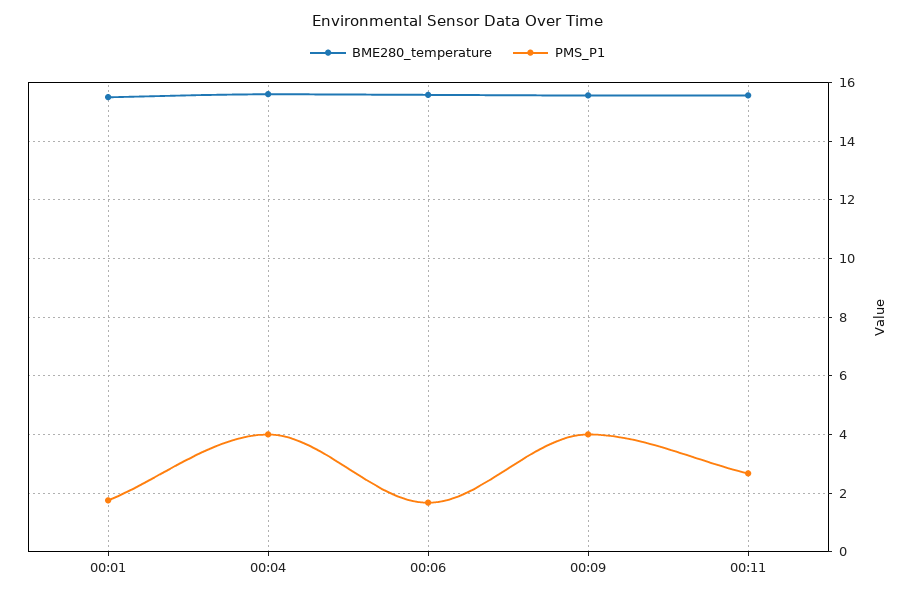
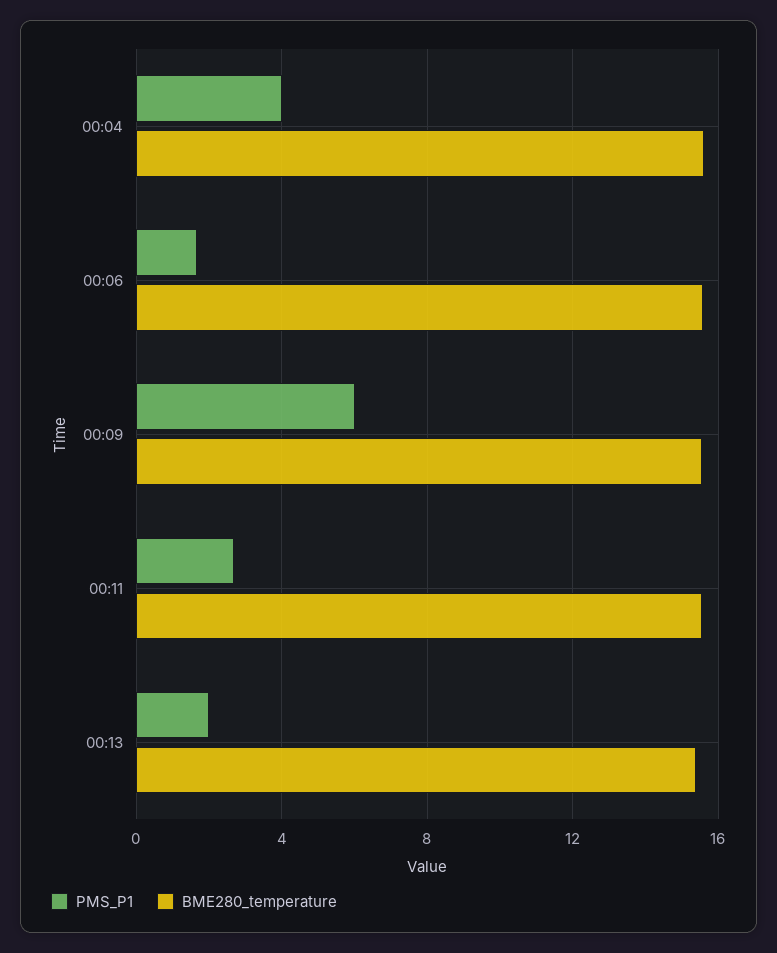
BME280_temperature, 00:01: 15.5 -> none
PMS_P1, 00:01: 1.75 -> none
PMS_P1, 00:09: 4 -> 6
PMS_P1, 00:13: none -> 2
BME280_temperature, 00:13: none -> 15.5

